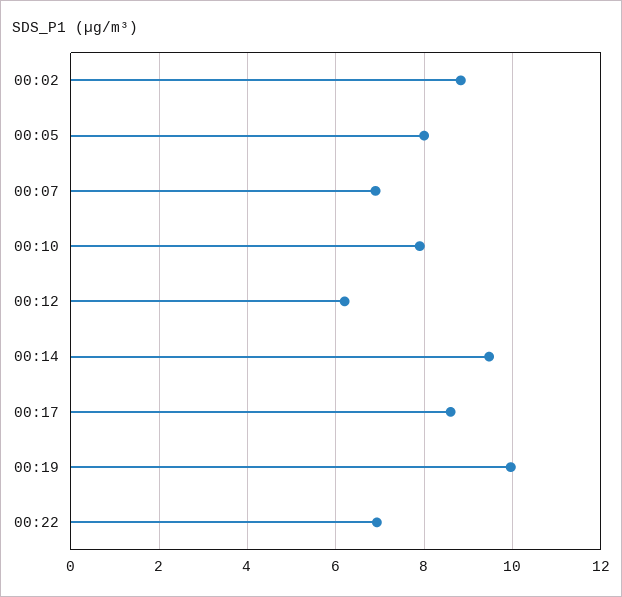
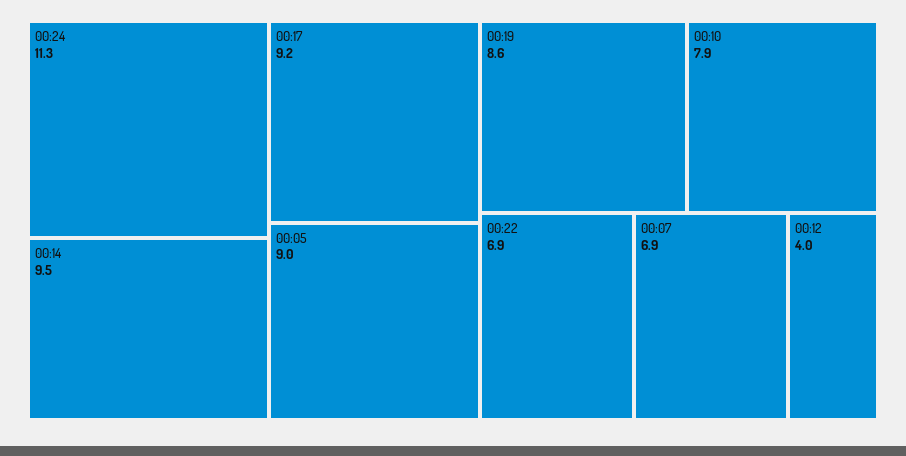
00:02: 8.8 -> none
00:05: 8 -> 9
00:12: 6.2 -> 4
00:17: 8.6 -> 9.2
00:19: 10 -> 8.6
00:24: none -> 11.3

